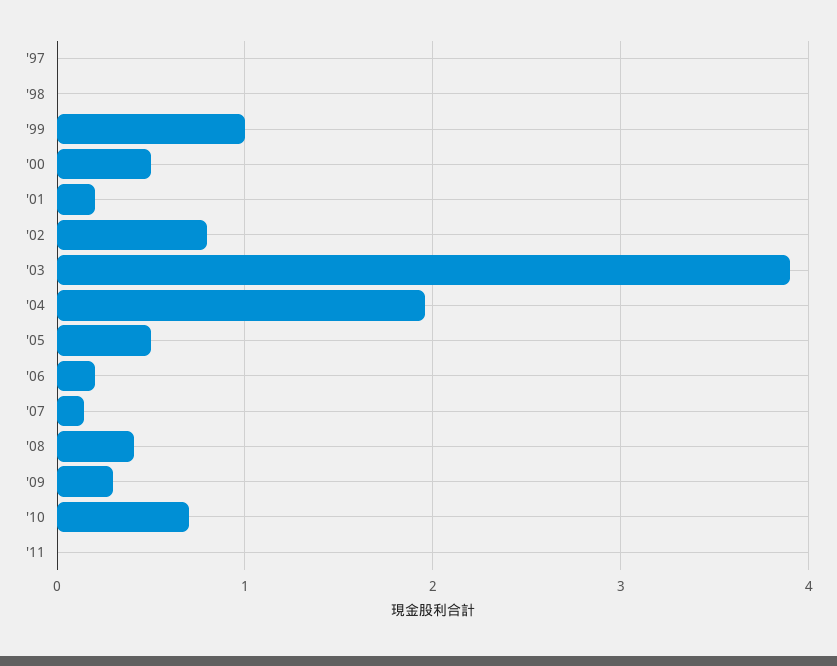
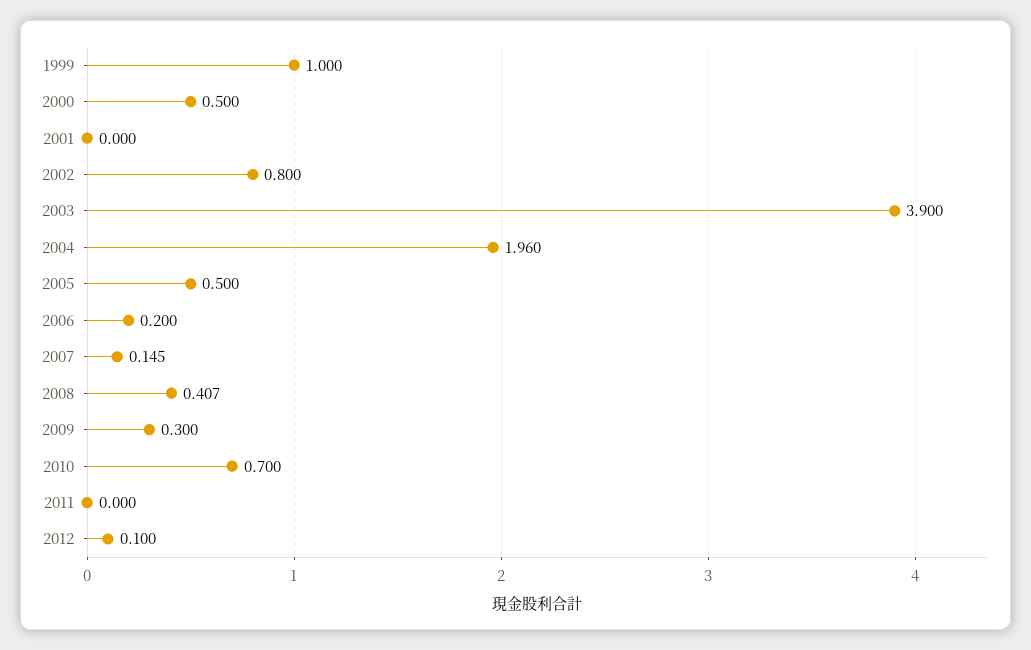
'97: 0 -> none
'98: 0 -> none
'01: 0.2 -> 0
2012: none -> 0.1

